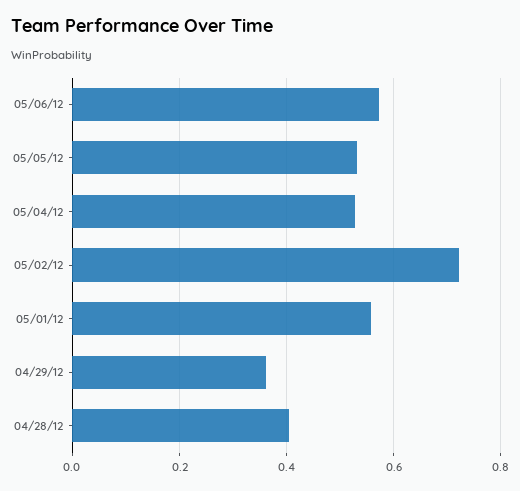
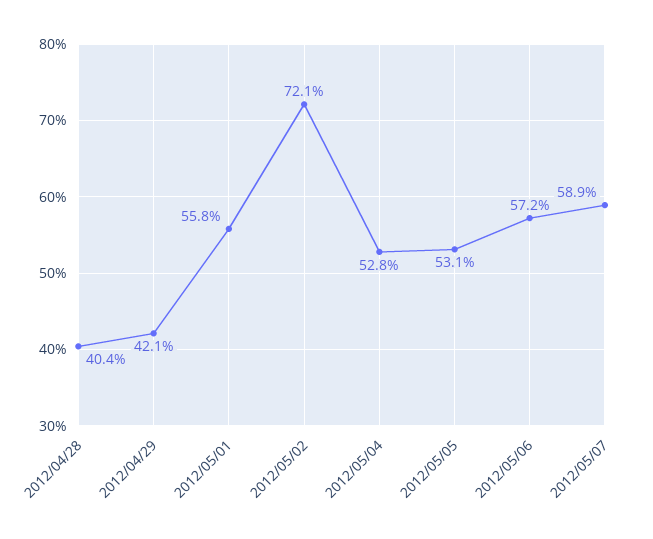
04/29/12: 0.36 -> 0.421
2012/05/07: none -> 0.589

